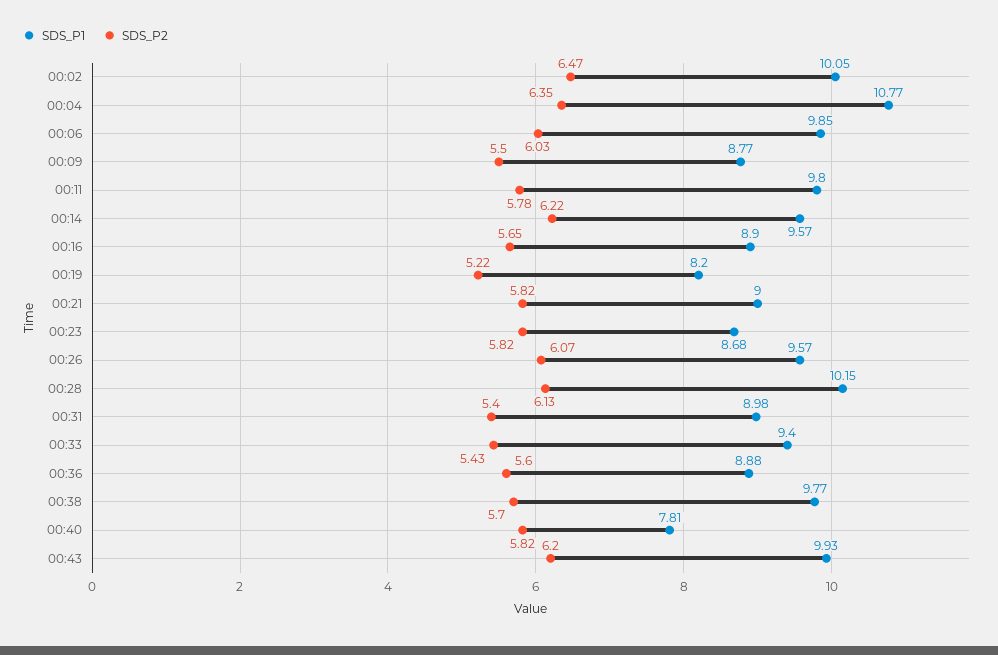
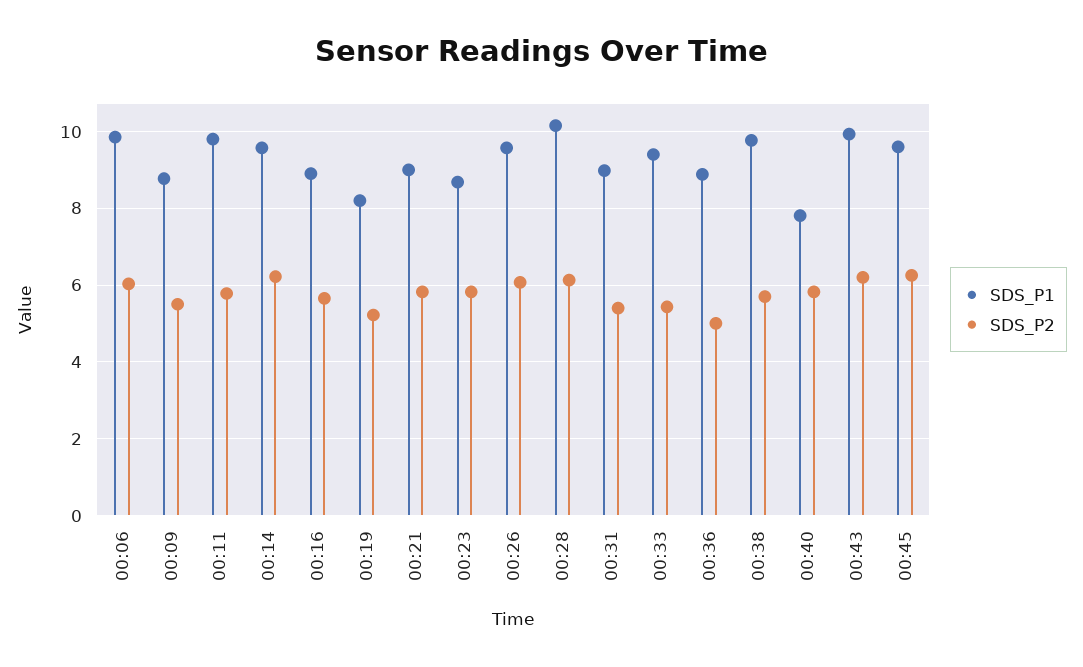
SDS_P1, 00:02: 10.05 -> none
SDS_P2, 00:02: 6.47 -> none
SDS_P1, 00:04: 10.77 -> none
SDS_P2, 00:04: 6.35 -> none
SDS_P2, 00:36: 5.6 -> 5
SDS_P1, 00:45: none -> 9.6
SDS_P2, 00:45: none -> 6.2

